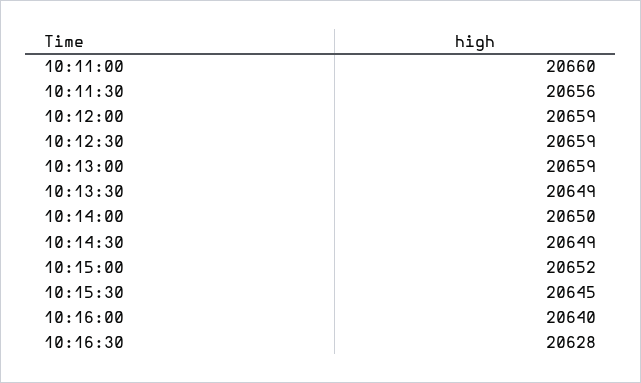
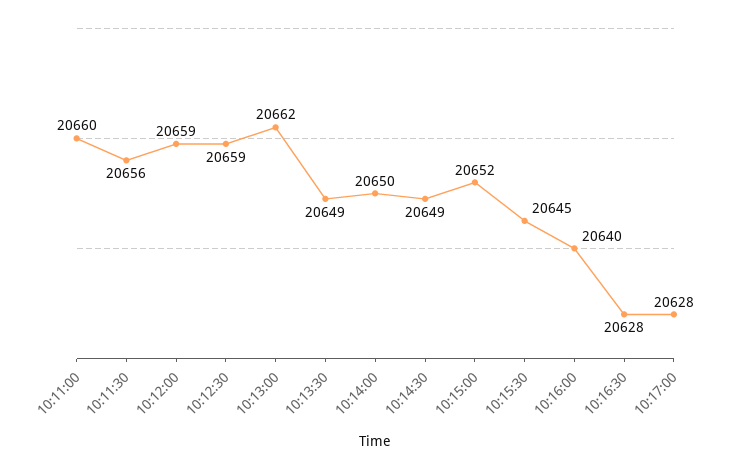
10:13:00: 20659 -> 20662
10:17:00: none -> 20628

